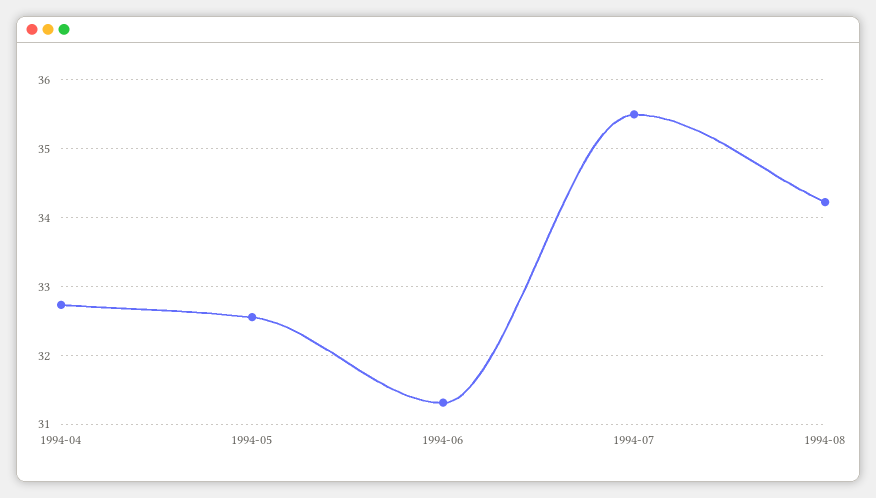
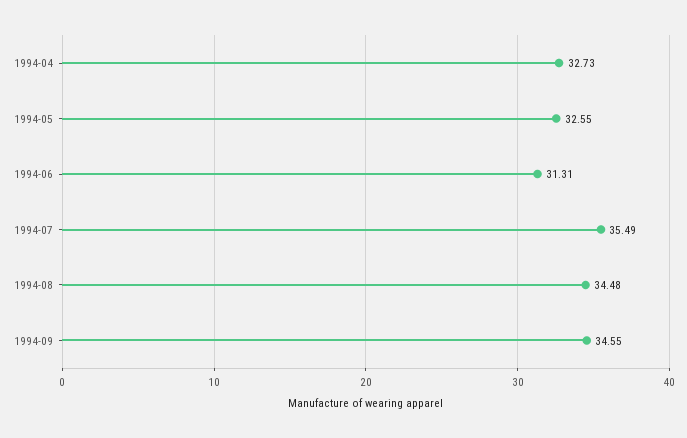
1994-08: 34.2 -> 34.48
1994-09: none -> 34.55

